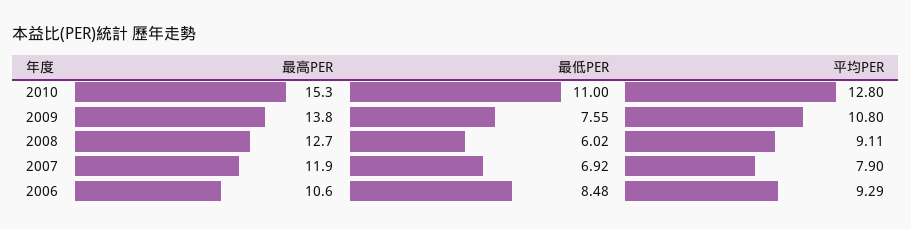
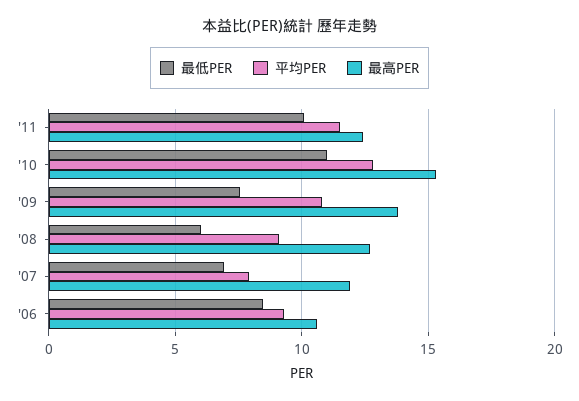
最低PER, '11: none -> 10
平均PER, '11: none -> 11.5
最高PER, '11: none -> 12.5

